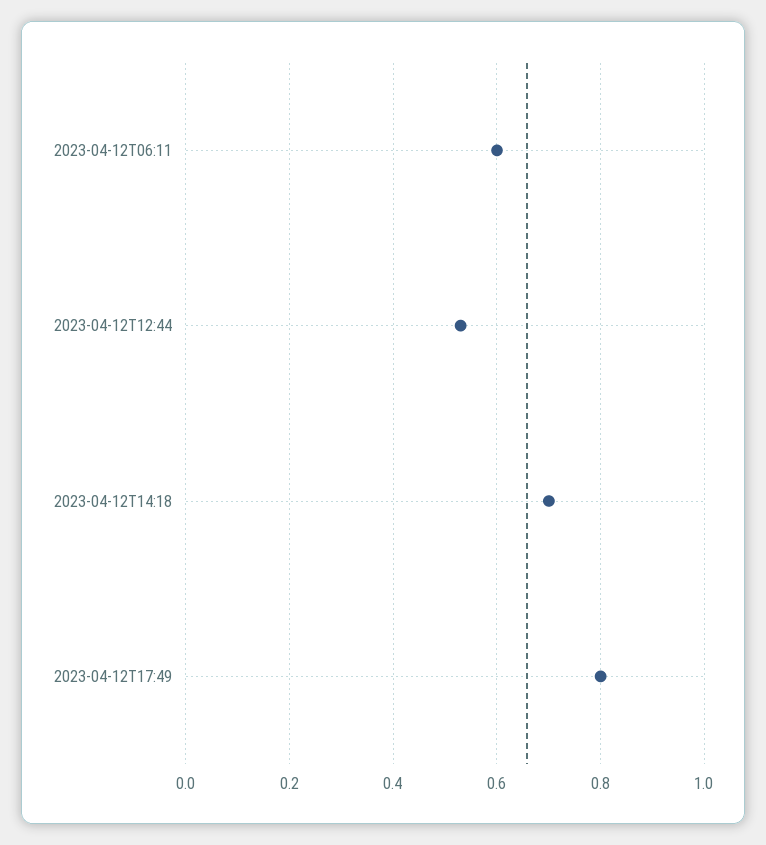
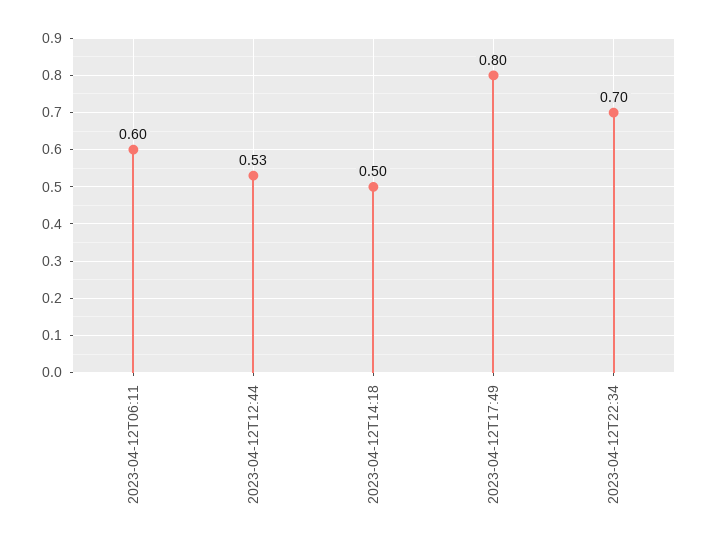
2023-04-12T14:18: 0.7 -> 0.5
2023-04-12T22:34: none -> 0.7

